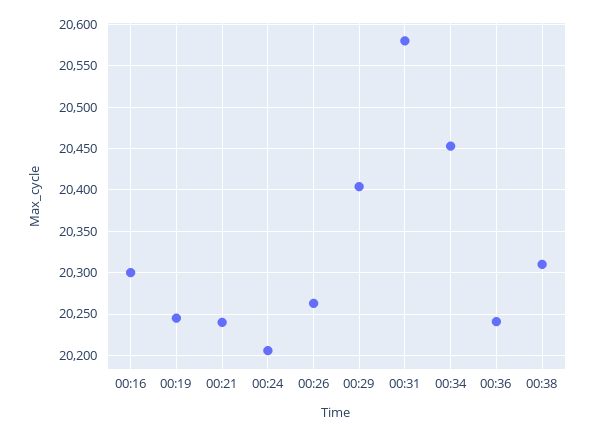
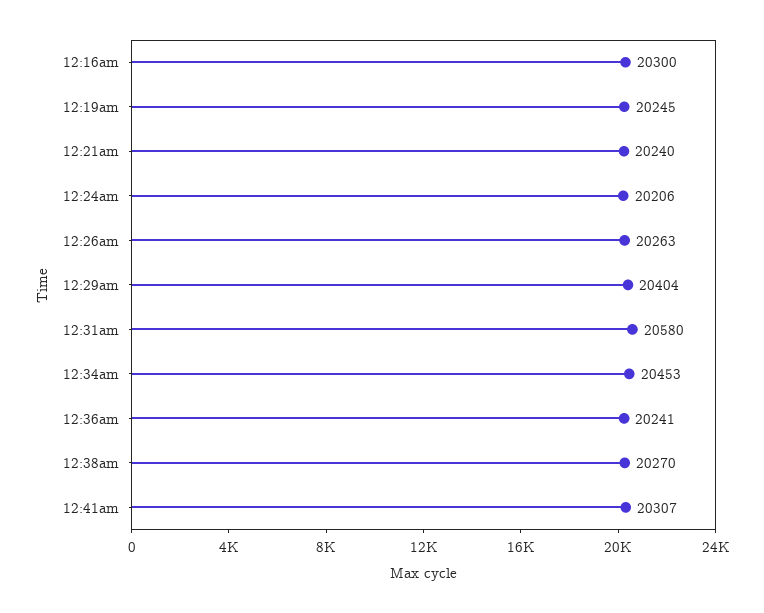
00:38: 20310 -> 20270
12:41am: none -> 20307

